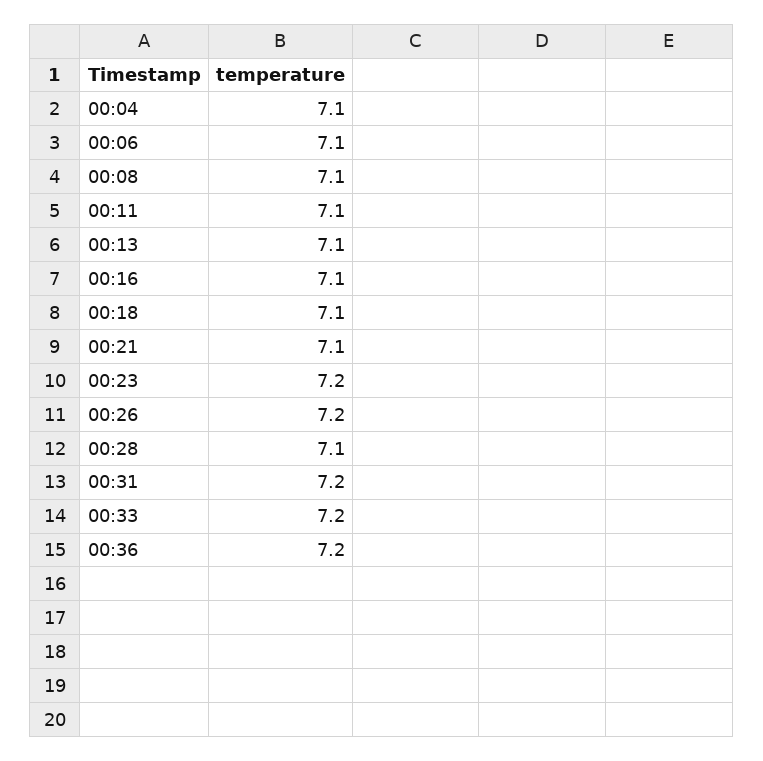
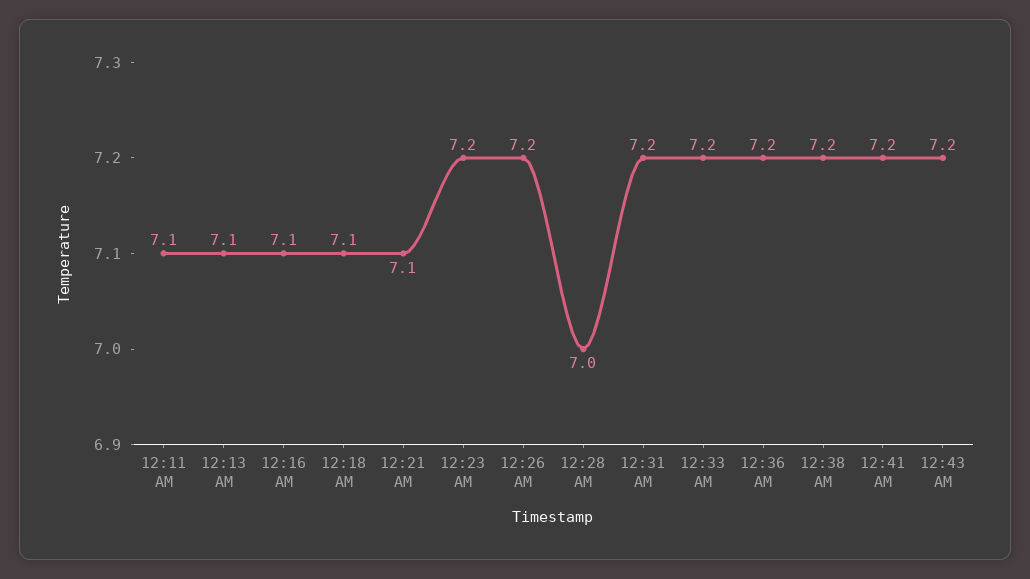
00:04: 7.1 -> none
00:06: 7.1 -> none
00:08: 7.1 -> none
00:28: 7.1 -> 7
12:38 AM: none -> 7.2
12:41 AM: none -> 7.2
12:43 AM: none -> 7.2

